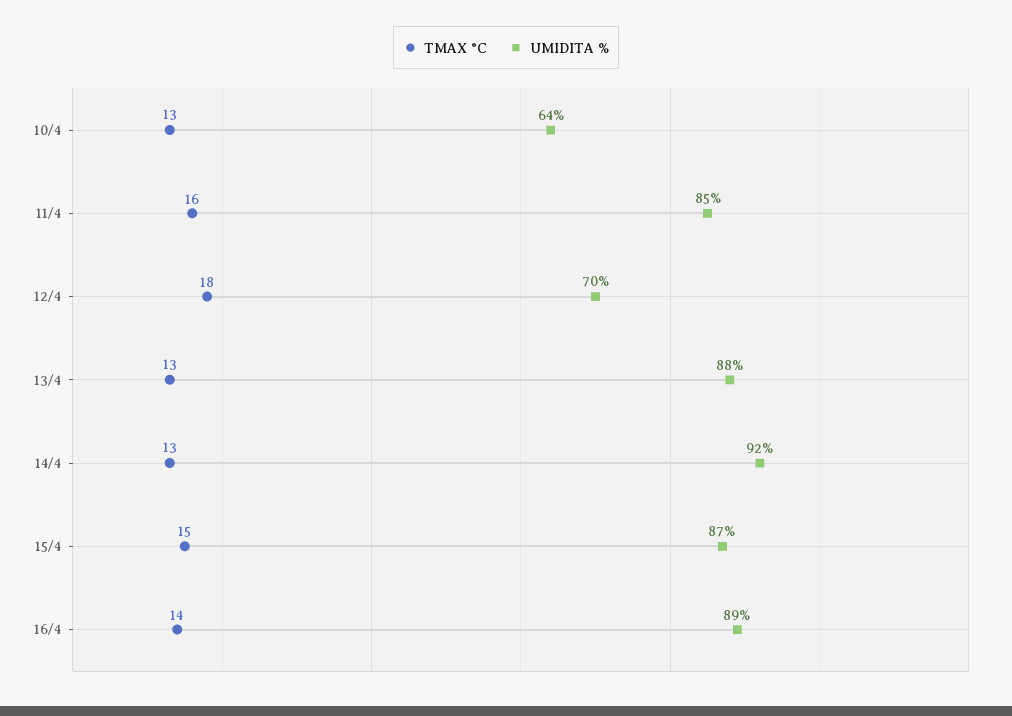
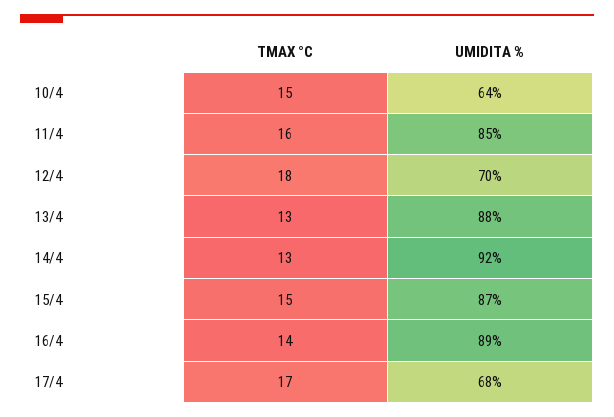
TMAX °C, 10/4: 13 -> 15
TMAX °C, 17/4: none -> 17
UMIDITA %, 17/4: none -> 68

